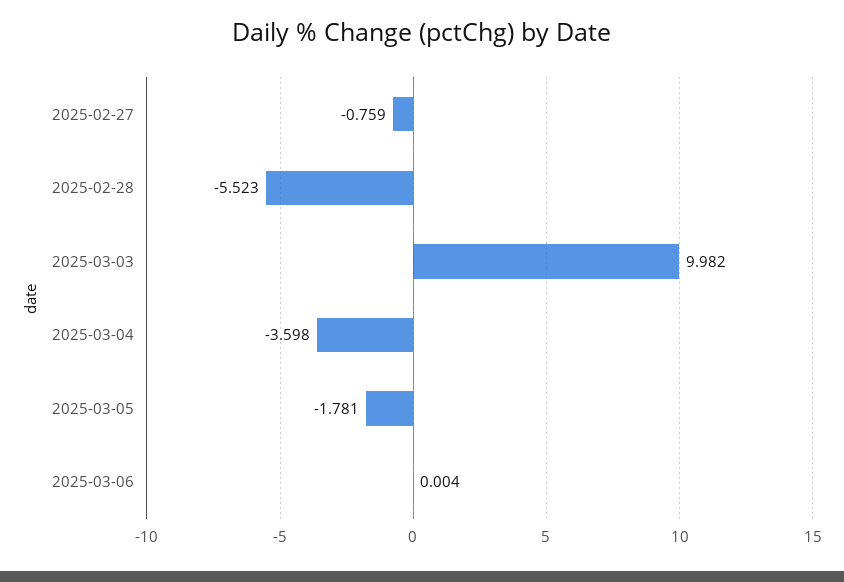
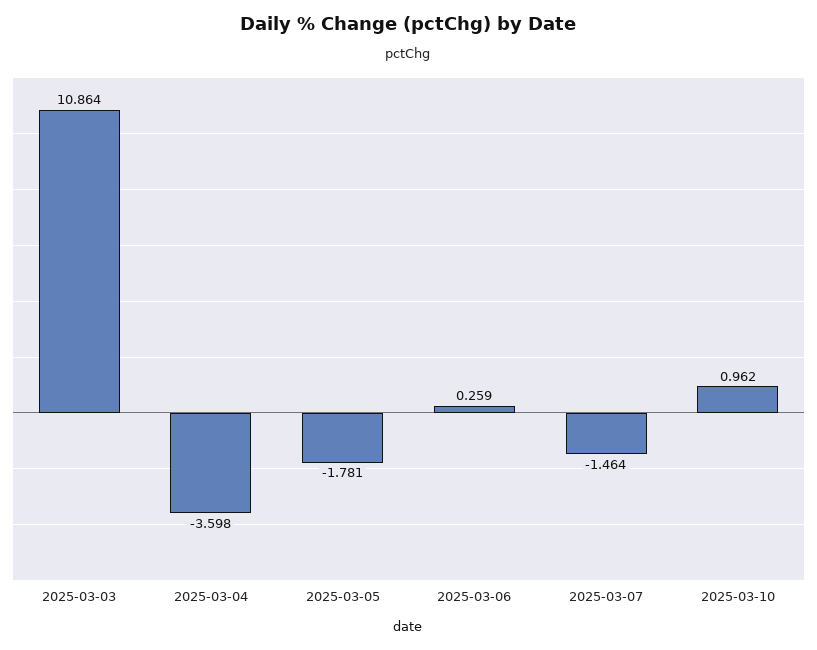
2025-02-27: -0.759 -> none
2025-02-28: -5.523 -> none
2025-03-03: 9.982 -> 10.864
2025-03-06: 0.004 -> 0.259
2025-03-07: none -> -1.464
2025-03-10: none -> 0.962

